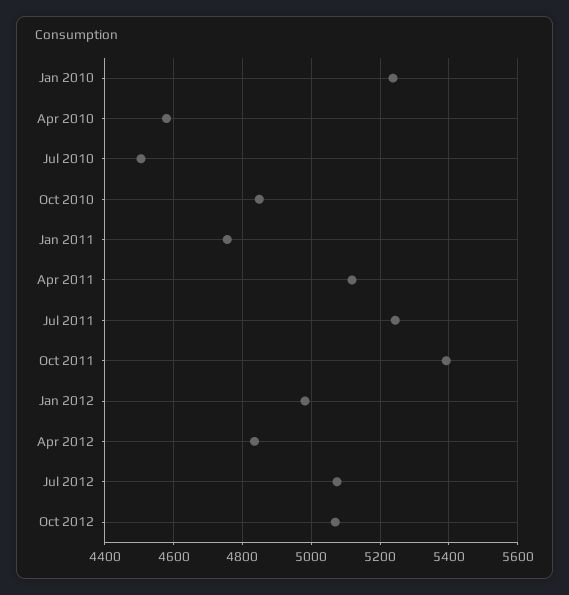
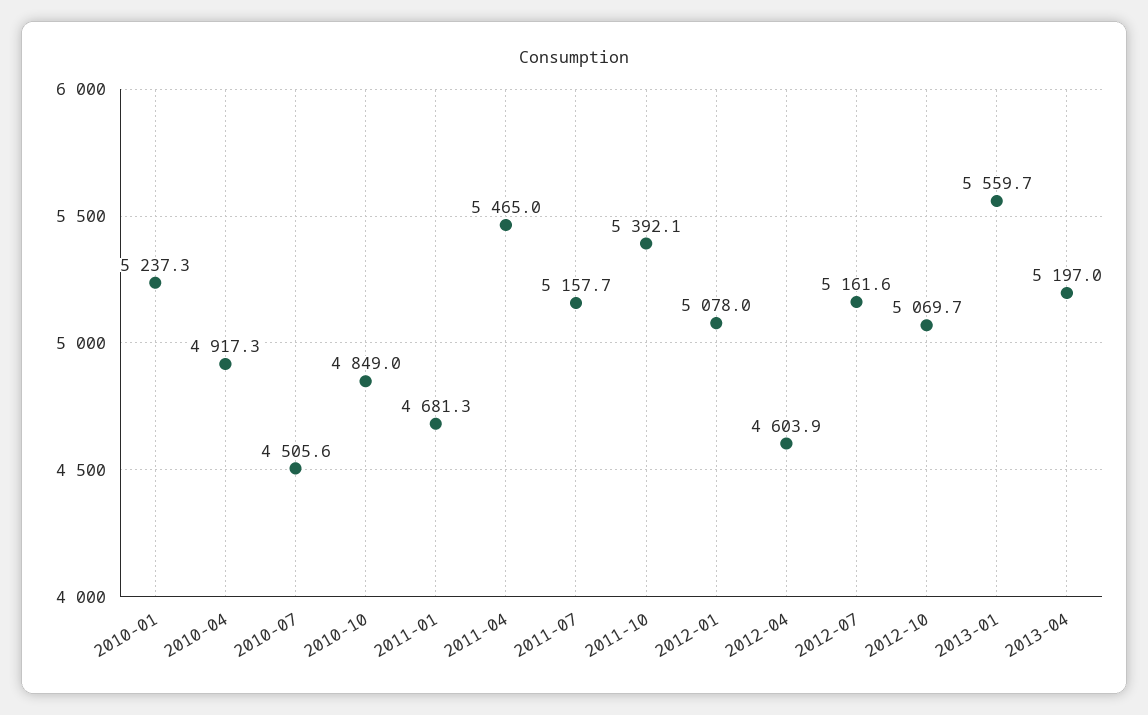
Apr 2010: 4580 -> 4917.3
Jan 2011: 4760 -> 4681.3
Apr 2011: 5120 -> 5465
Jul 2011: 5240 -> 5157.7
Jan 2012: 4980 -> 5078
Apr 2012: 4840 -> 4603.9
Jul 2012: 5080 -> 5161.6
2013-01: none -> 5559.7
2013-04: none -> 5197

